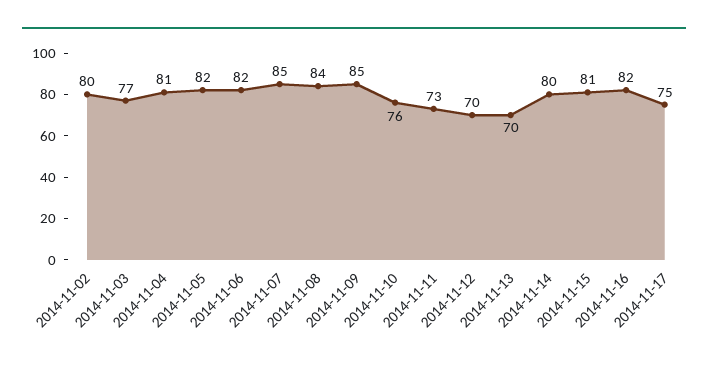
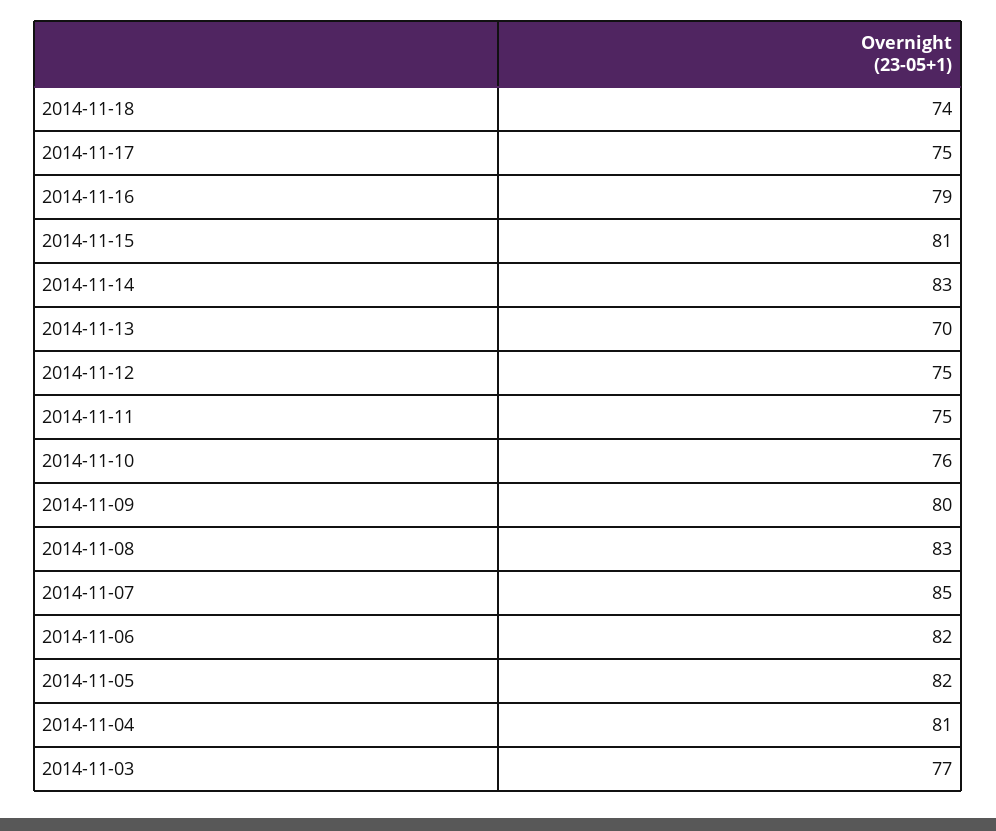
2014-11-02: 80 -> none
2014-11-08: 84 -> 83
2014-11-09: 85 -> 80
2014-11-11: 73 -> 75
2014-11-12: 70 -> 75
2014-11-14: 80 -> 83
2014-11-16: 82 -> 79
2014-11-18: none -> 74

